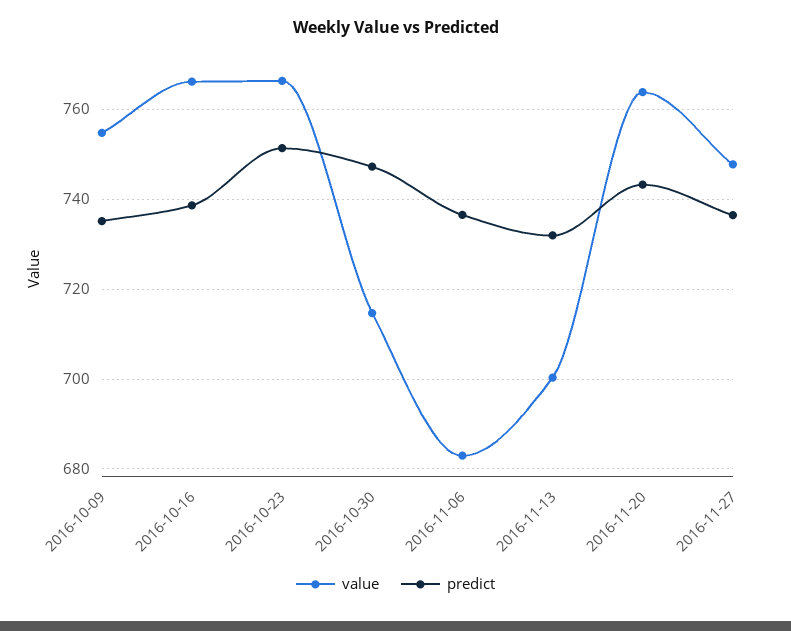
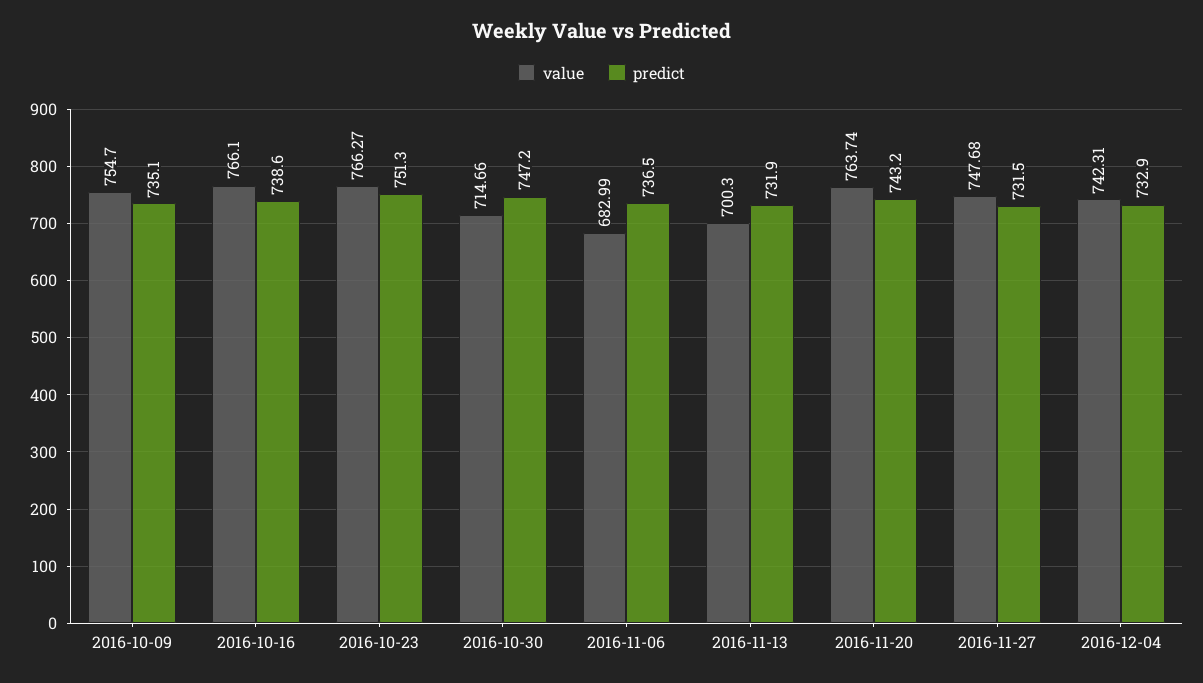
predict, 2016-11-27: 736 -> 731.5
value, 2016-12-04: none -> 742.31
predict, 2016-12-04: none -> 732.9

